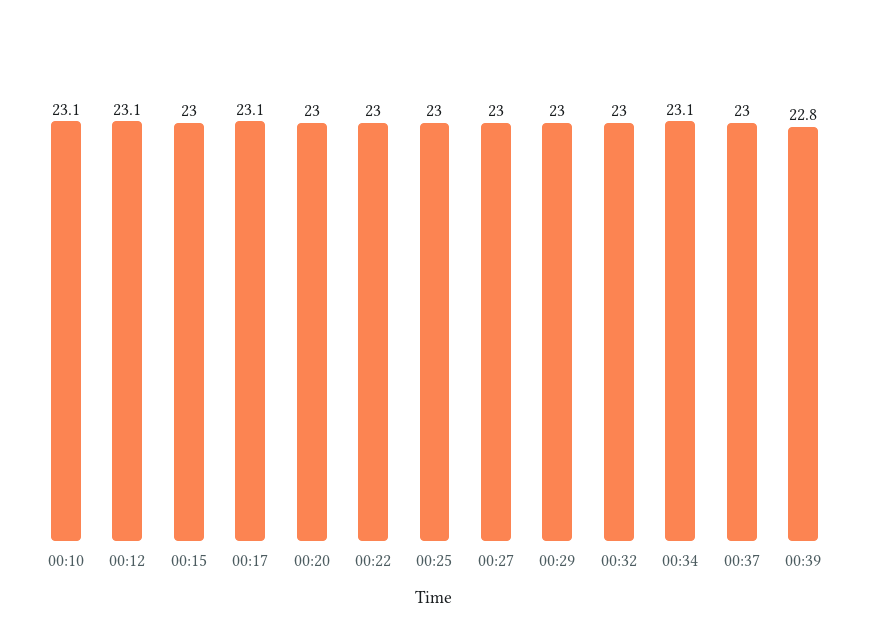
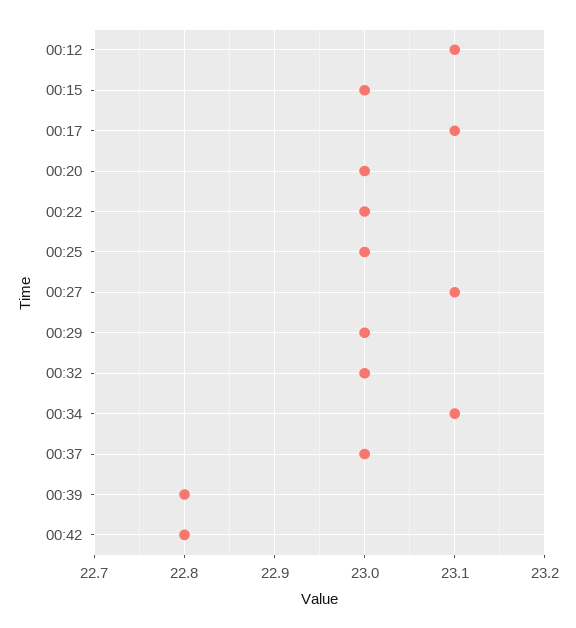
00:10: 23.1 -> none
00:27: 23 -> 23.1
00:42: none -> 22.8

